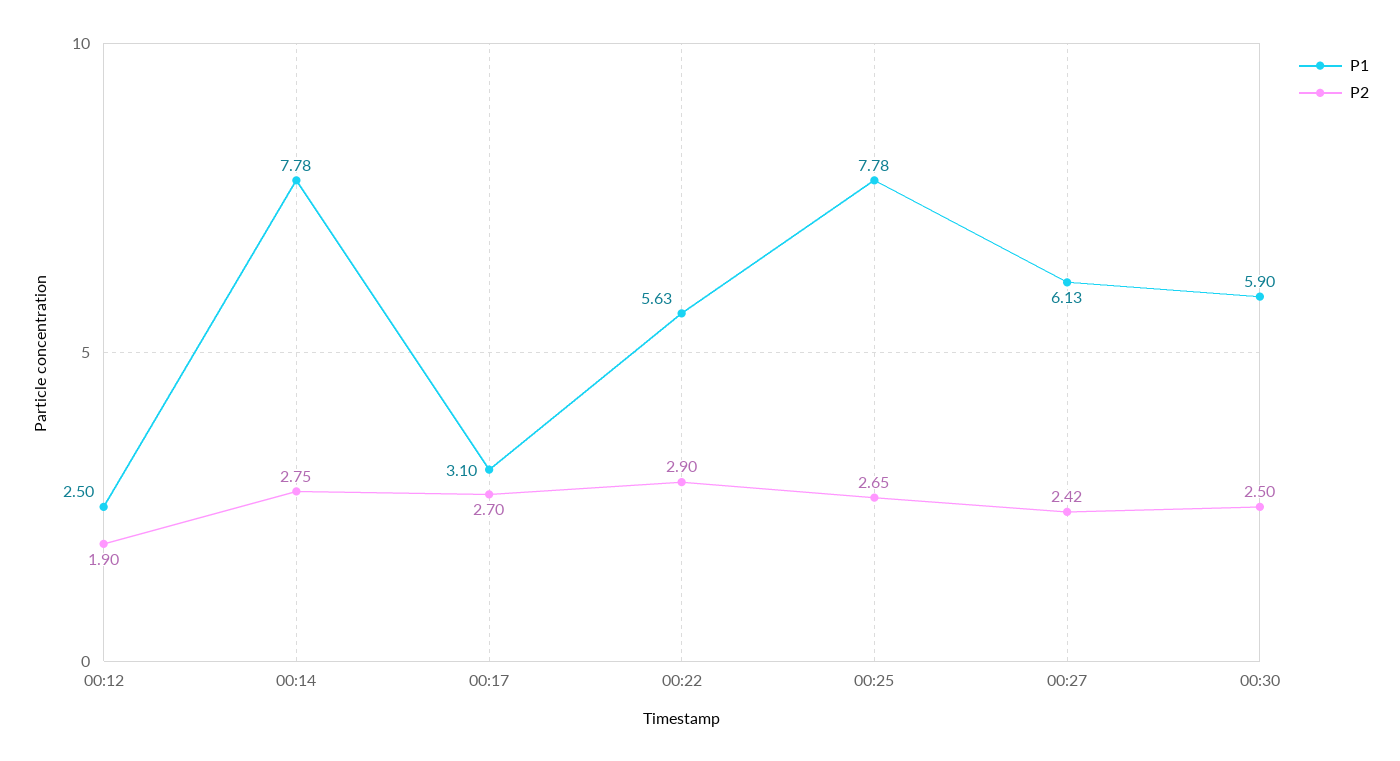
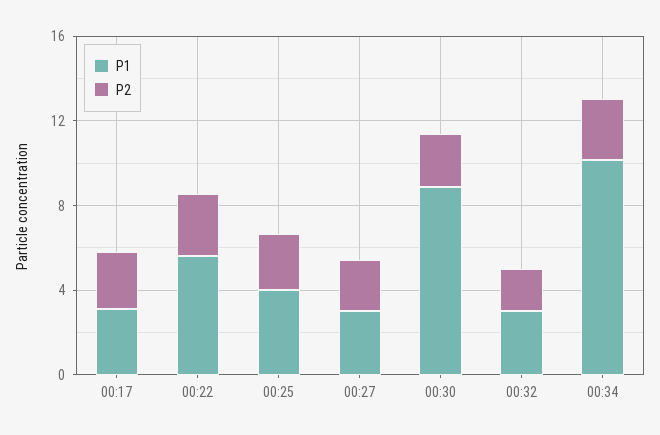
P1, 00:12: 2.5 -> none
P2, 00:12: 1.9 -> none
P1, 00:14: 7.78 -> none
P2, 00:14: 2.75 -> none
P1, 00:25: 7.78 -> 4
P1, 00:27: 6.13 -> 3
P1, 00:30: 5.9 -> 9
P1, 00:32: none -> 3
P2, 00:32: none -> 2
P1, 00:34: none -> 10
P2, 00:34: none -> 3

